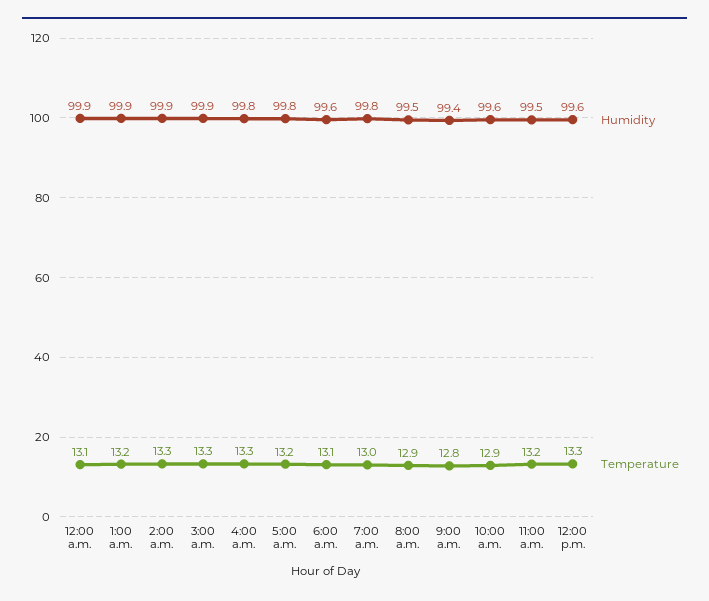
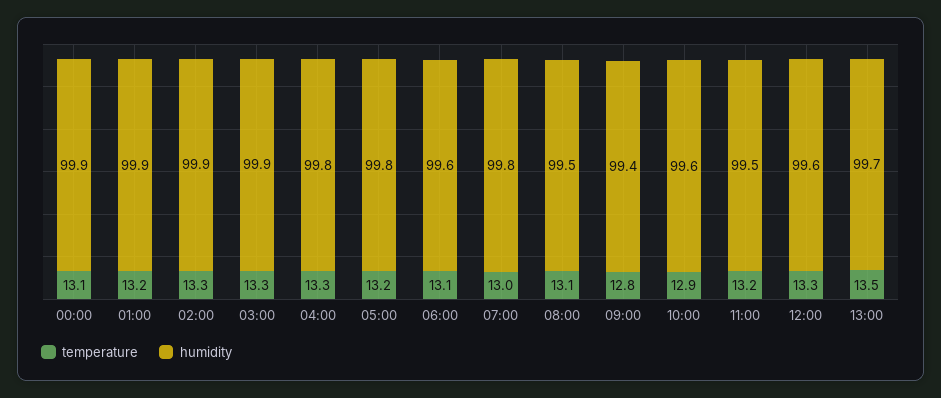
Temperature, 8:00 a.m.: 12.9 -> 13.1
Temperature, 13:00: none -> 13.5
Humidity, 13:00: none -> 99.7

